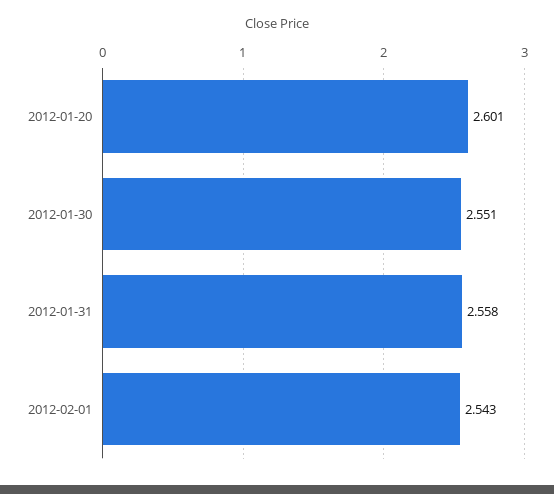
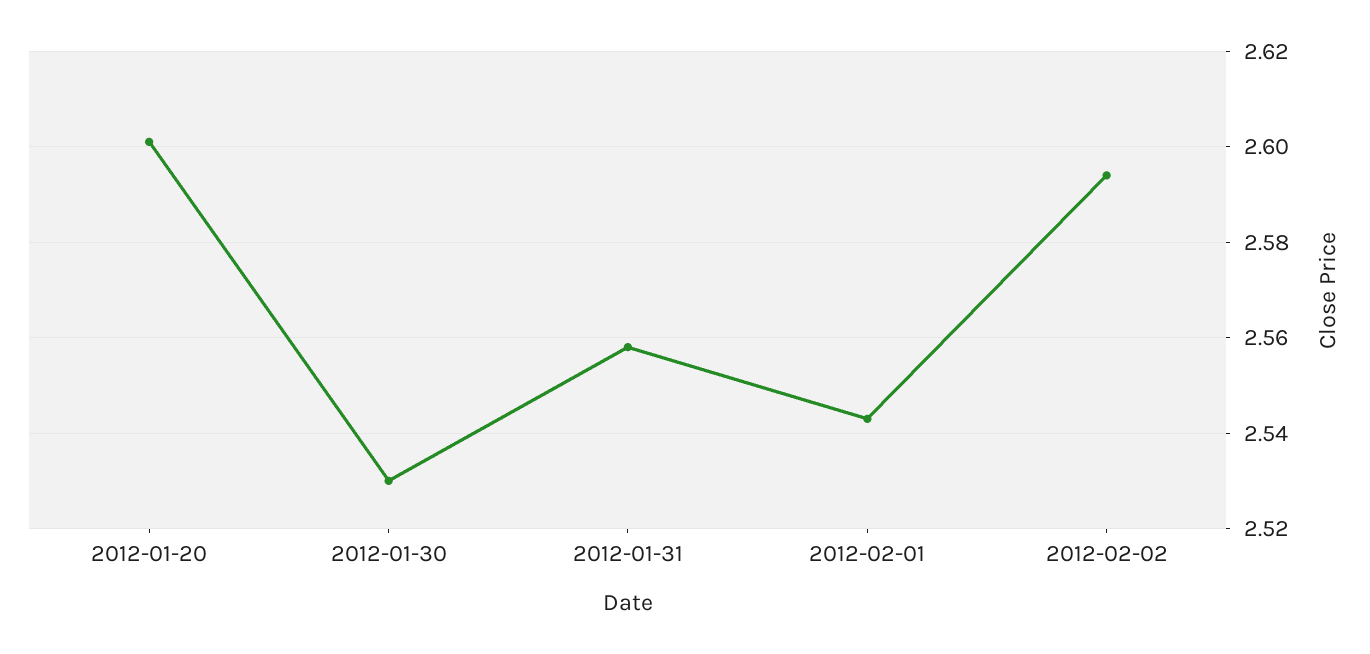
2012-01-30: 2.551 -> 2.53
2012-02-02: none -> 2.595

